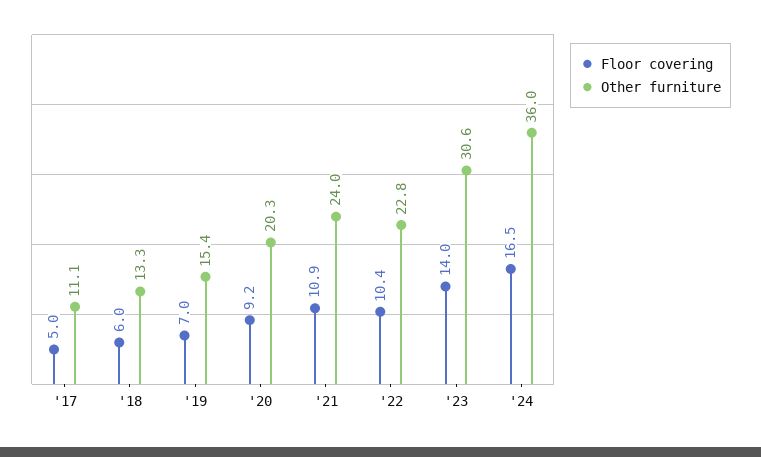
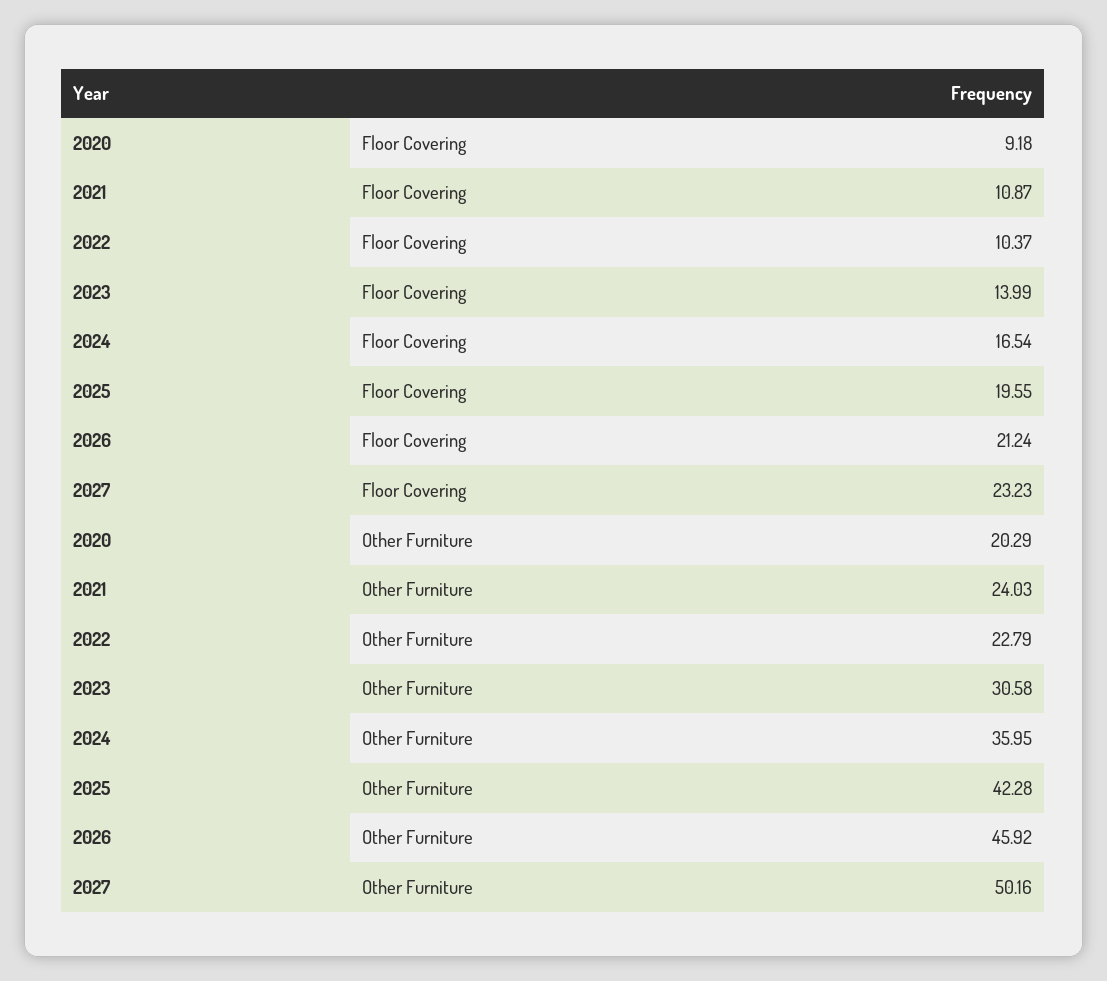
Floor covering, '17: 5 -> none
Other furniture, '17: 11.1 -> none
Floor covering, '18: 6 -> none
Other furniture, '18: 13.3 -> none
Floor covering, '19: 7 -> none
Other furniture, '19: 15.4 -> none
Floor covering, 2025: none -> 19.55
Floor covering, 2026: none -> 21.24
Floor covering, 2027: none -> 23.23
Other furniture, 2025: none -> 42.28
Other furniture, 2026: none -> 45.92
Other furniture, 2027: none -> 50.16

